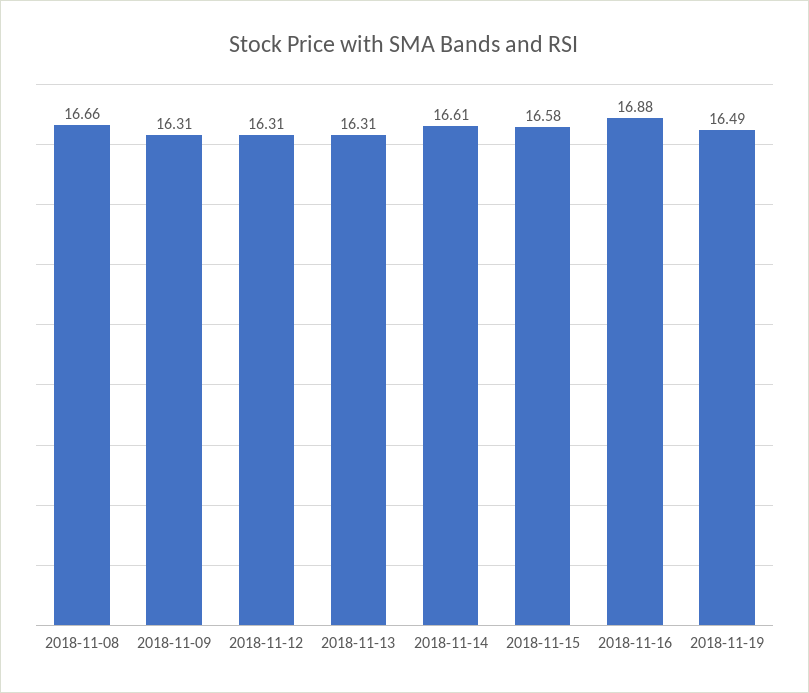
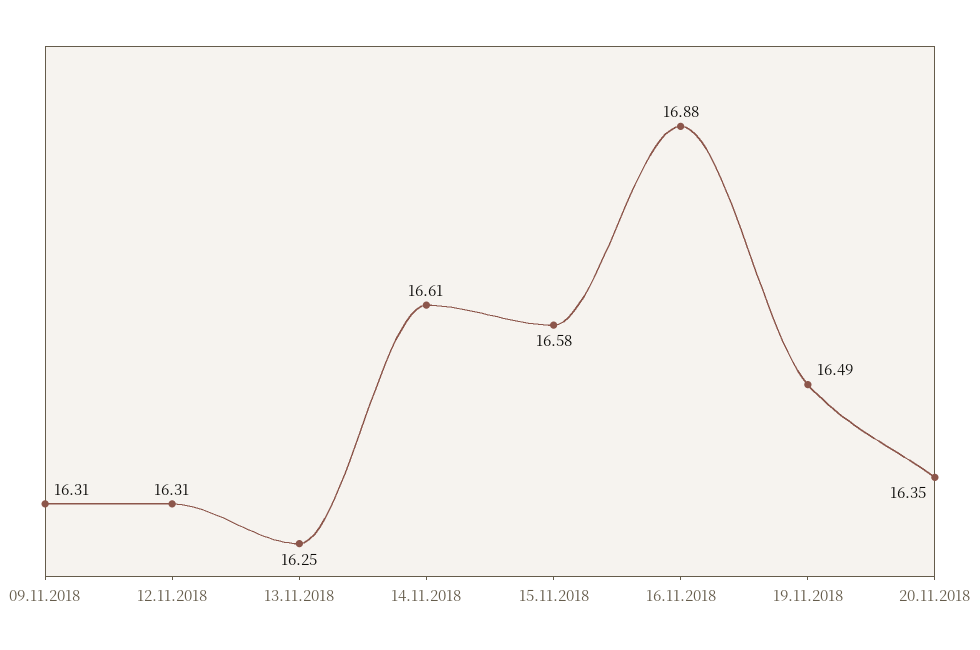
2018-11-08: 16.66 -> none
2018-11-13: 16.31 -> 16.25
20.11.2018: none -> 16.35

